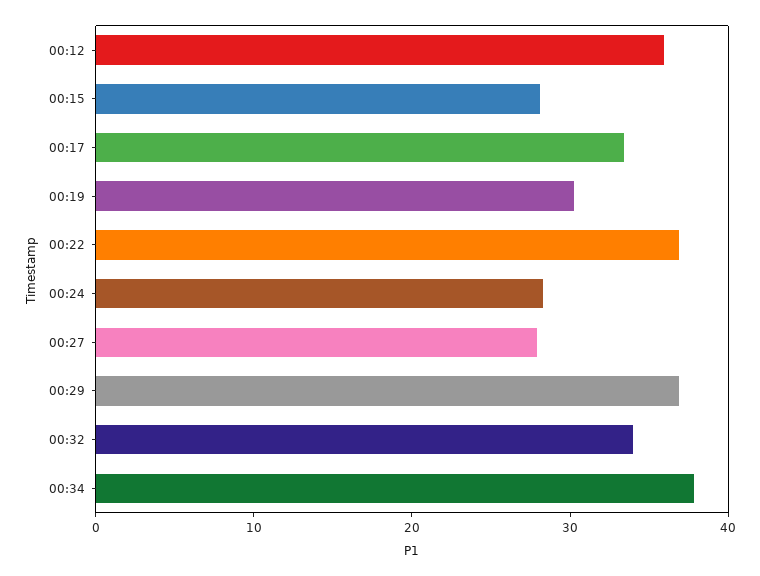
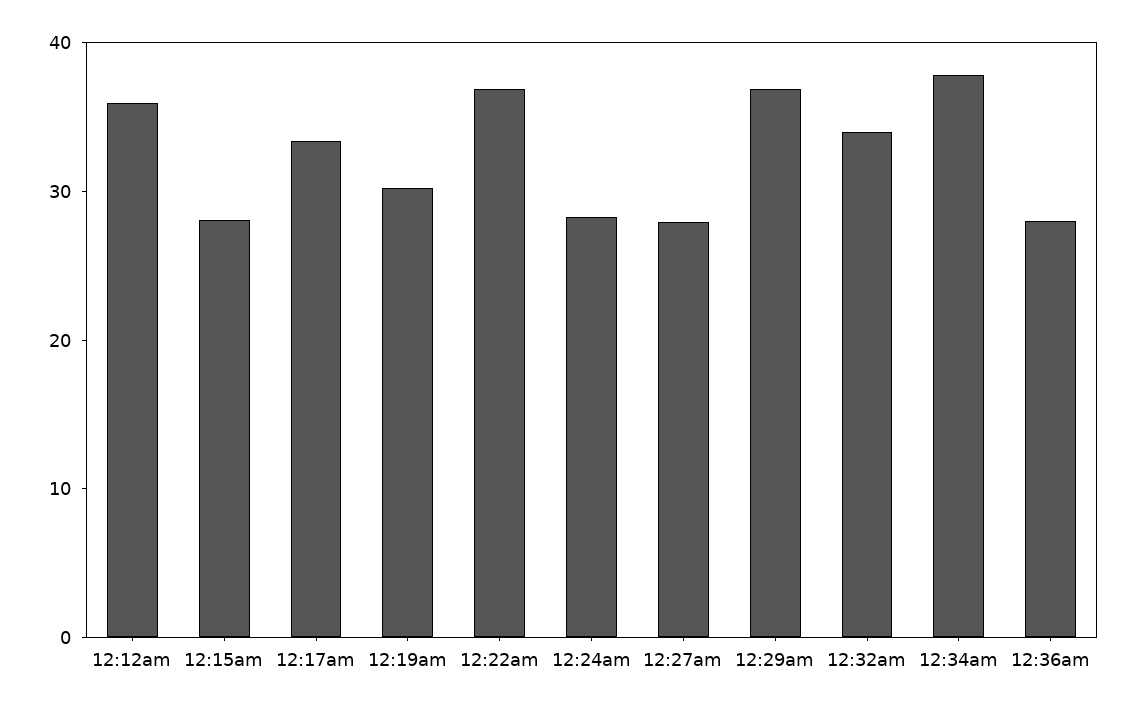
12:36am: none -> 28

